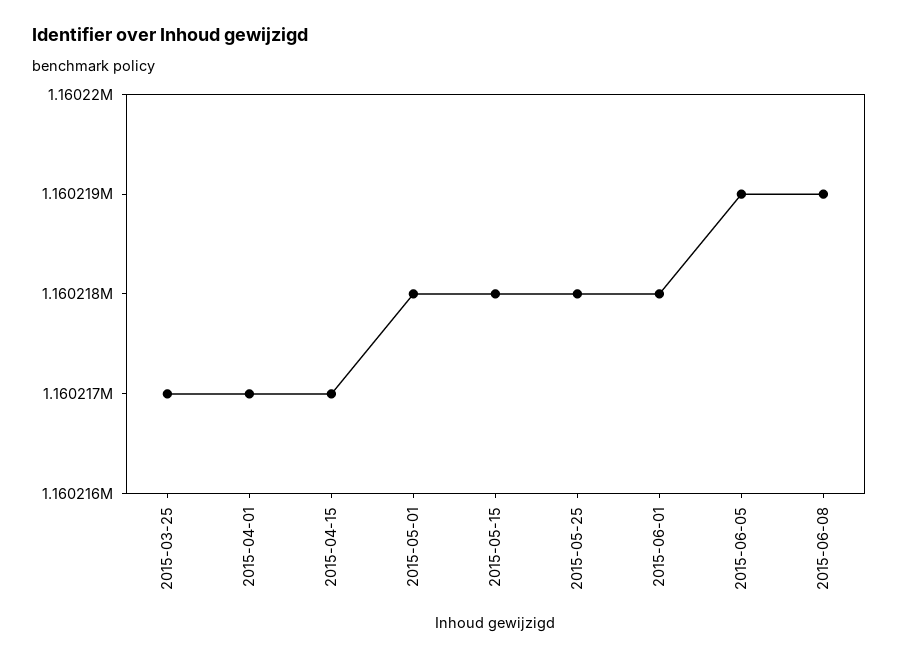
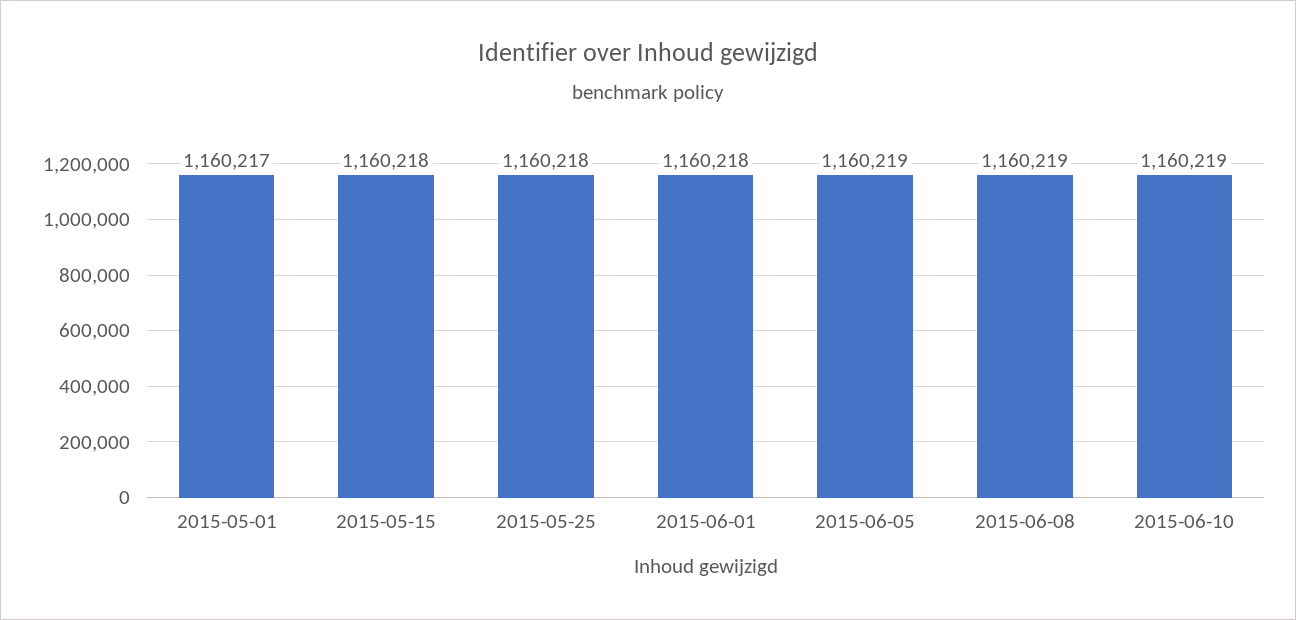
2015-03-25: 1160217 -> none
2015-04-01: 1160217 -> none
2015-04-15: 1160217 -> none
2015-05-01: 1160218 -> 1160217
2015-06-10: none -> 1160219

